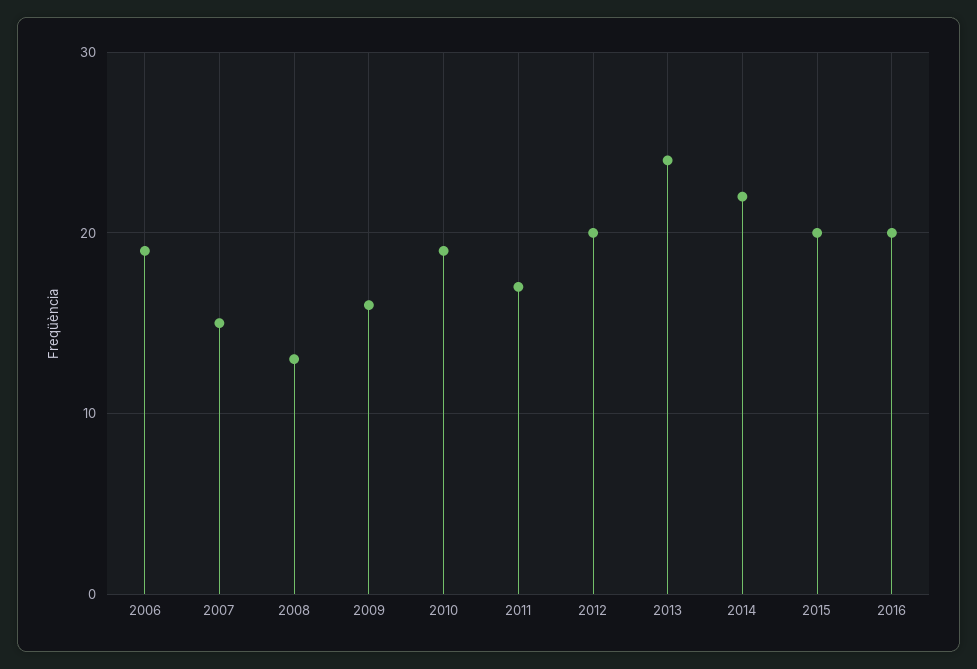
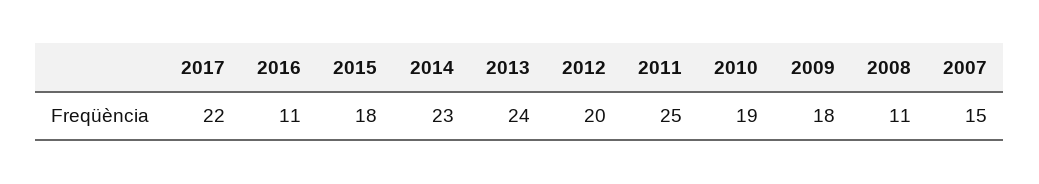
2006: 19 -> none
2008: 13 -> 11
2009: 16 -> 18
2011: 17 -> 25
2014: 22 -> 23
2015: 20 -> 18
2016: 20 -> 11
2017: none -> 22

